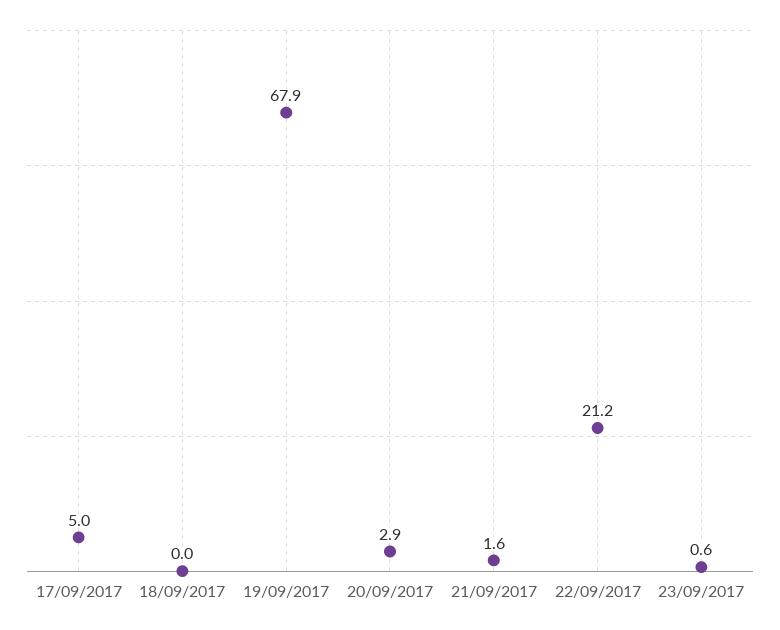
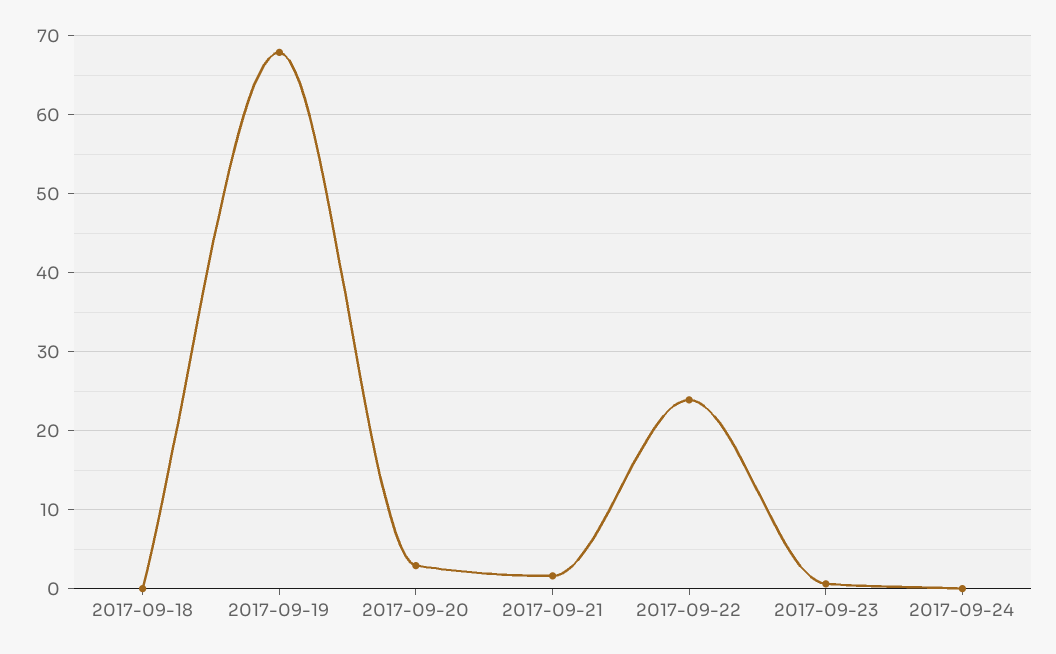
17/09/2017: 5 -> none
22/09/2017: 21.2 -> 24
2017-09-24: none -> 0

